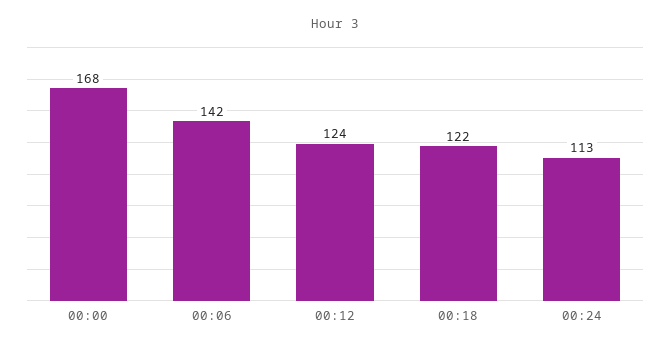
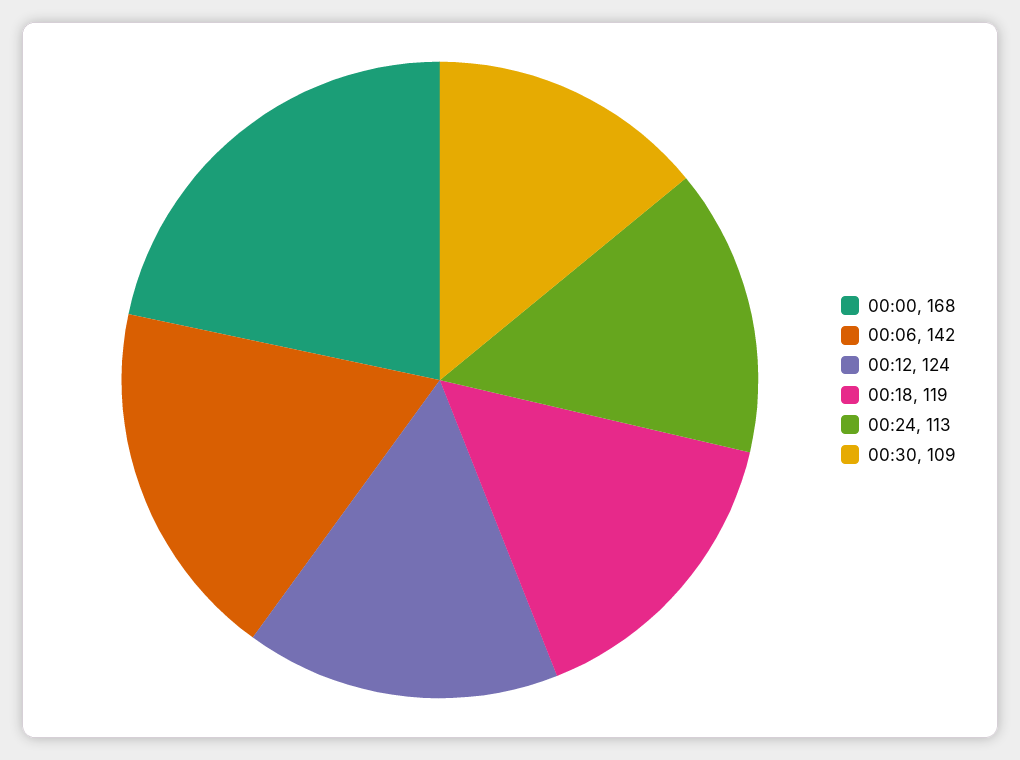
00:18: 122 -> 119
00:30: none -> 109

